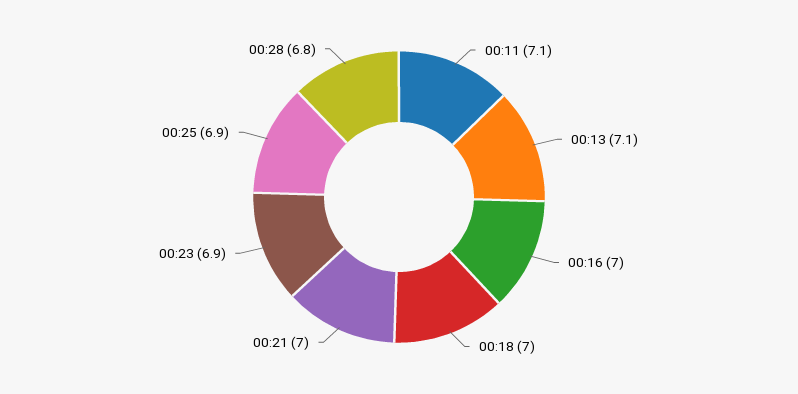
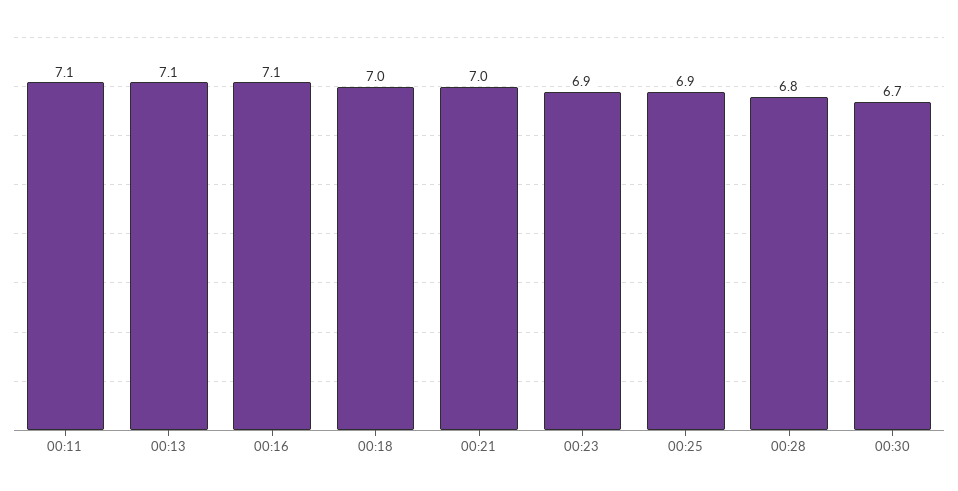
00:16: 7 -> 7.1
00:30: none -> 6.7

